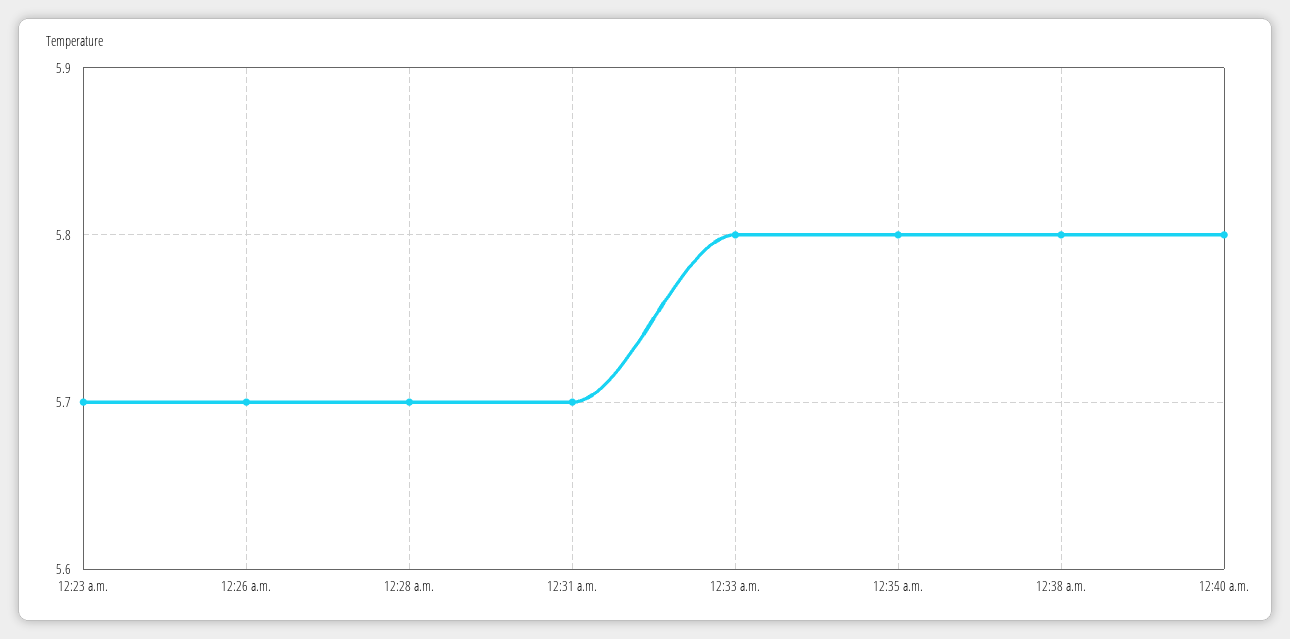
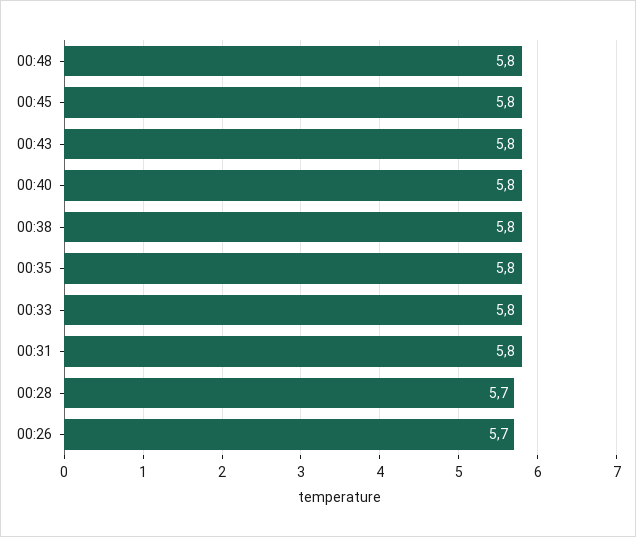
12:23 a.m.: 5.7 -> none
12:31 a.m.: 5.7 -> 5.8
00:48: none -> 5.8
00:45: none -> 5.8
00:43: none -> 5.8

